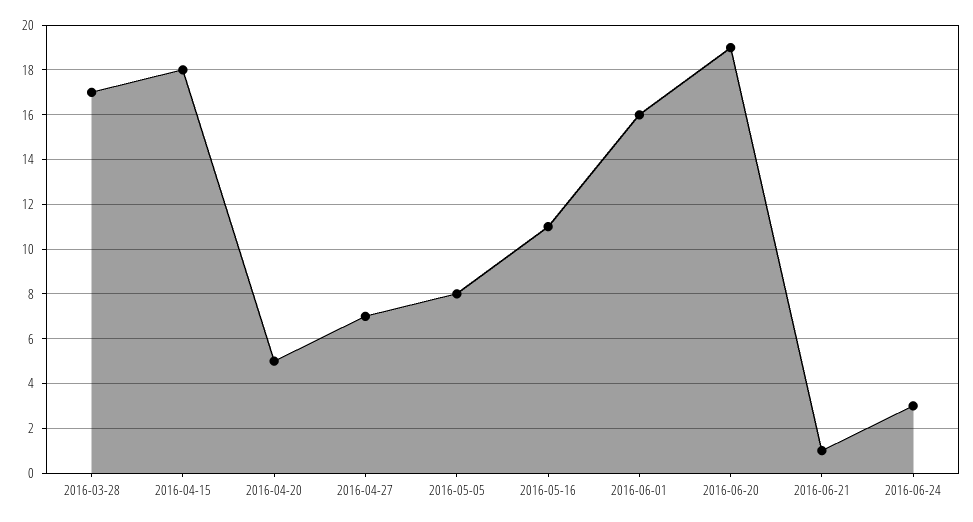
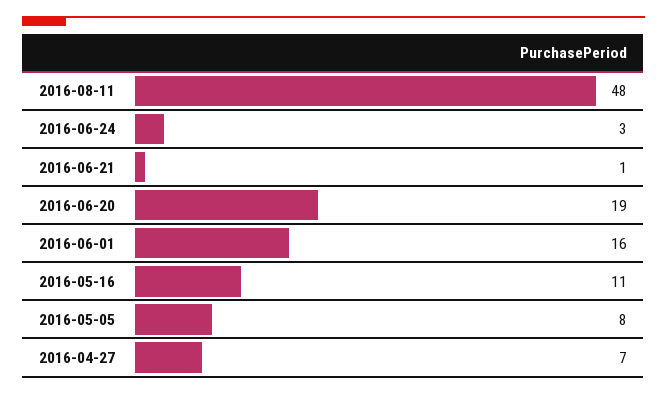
2016-03-28: 17 -> none
2016-04-15: 18 -> none
2016-04-20: 5 -> none
2016-08-11: none -> 48

